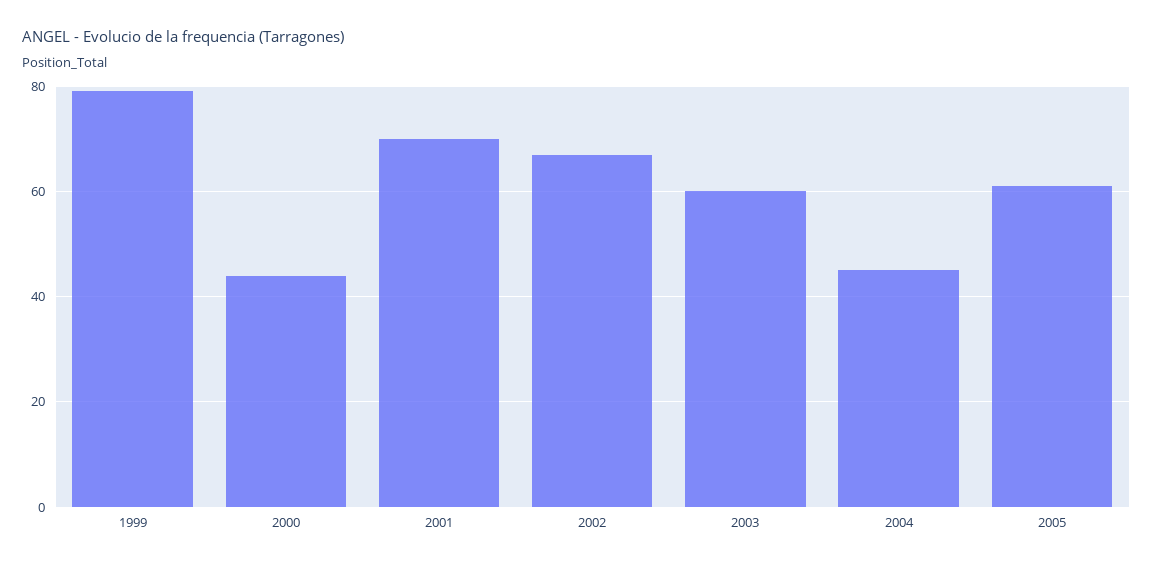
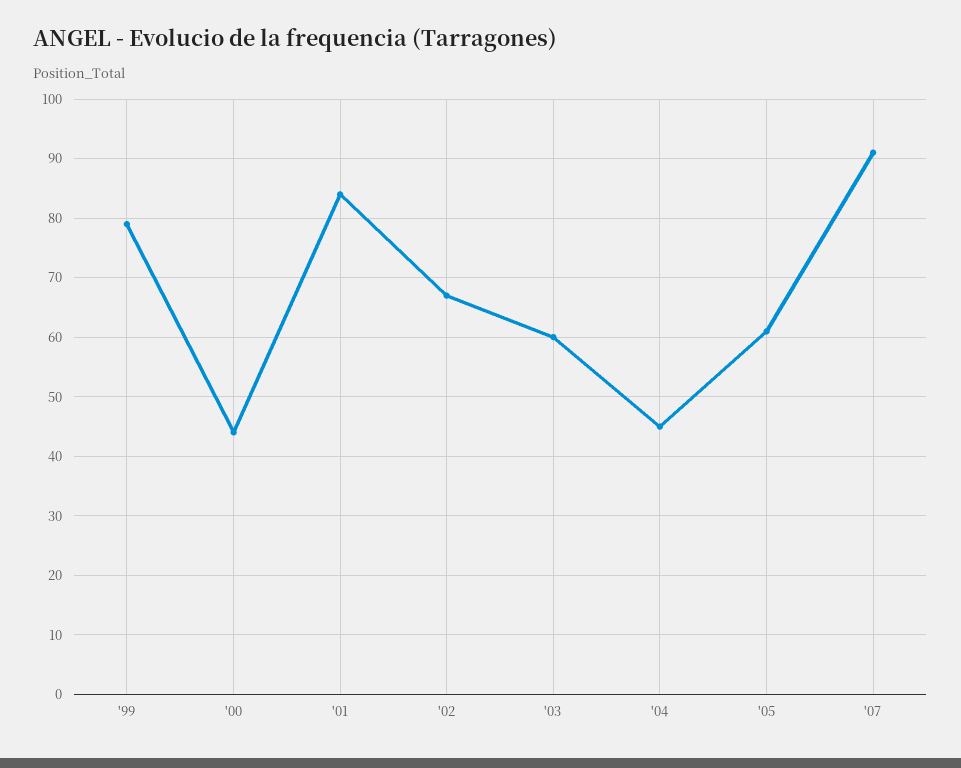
2001: 70 -> 85
'07: none -> 90

